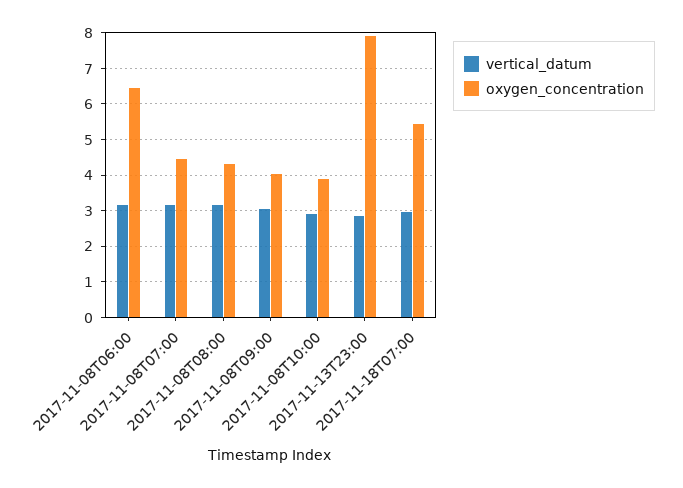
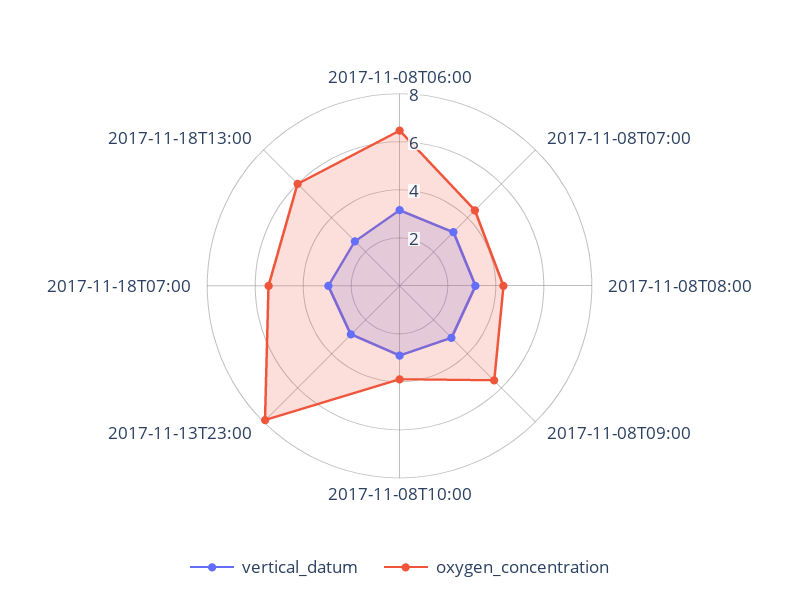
oxygen_concentration, 2017-11-08T09:00: 4 -> 5.5
vertical_datum, 2017-11-18T13:00: none -> 2.5
oxygen_concentration, 2017-11-18T13:00: none -> 6

